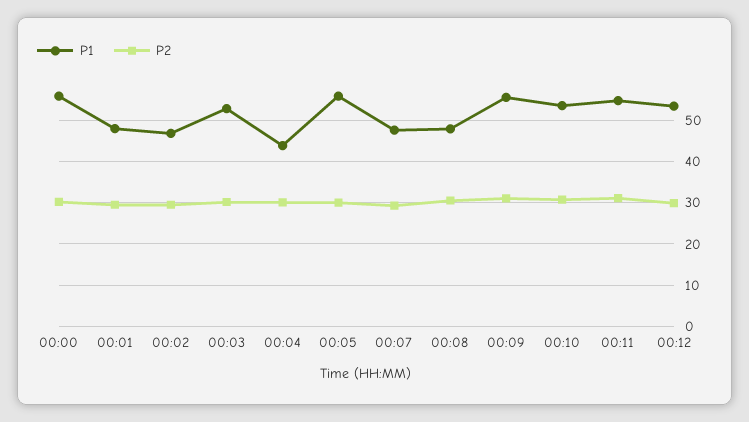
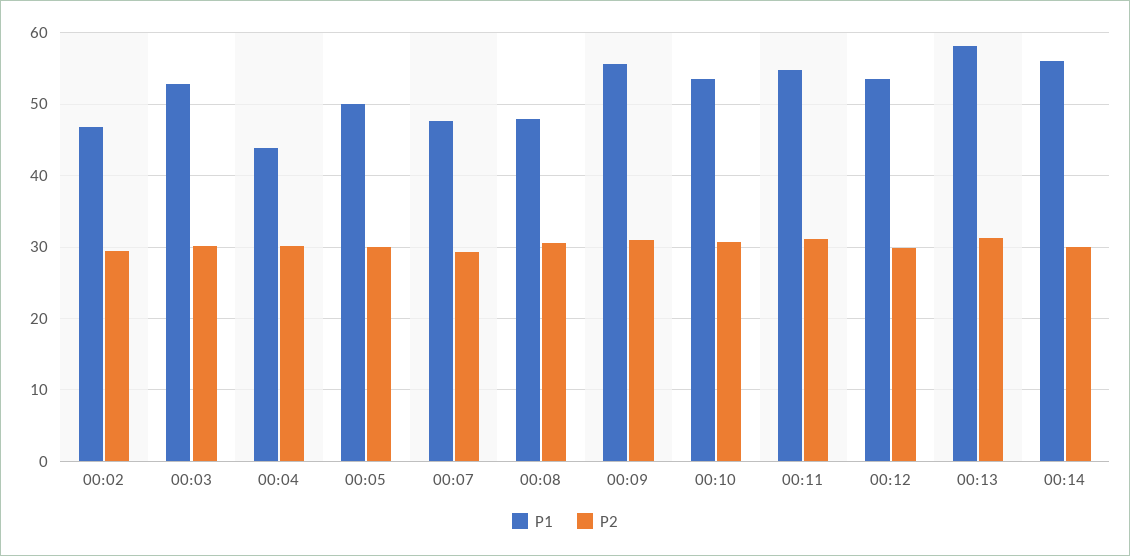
P1, 00:00: 56 -> none
P2, 00:00: 30 -> none
P1, 00:01: 48 -> none
P2, 00:01: 30 -> none
P1, 00:05: 56 -> 50
P1, 00:13: none -> 58
P2, 00:13: none -> 31
P1, 00:14: none -> 56
P2, 00:14: none -> 30

